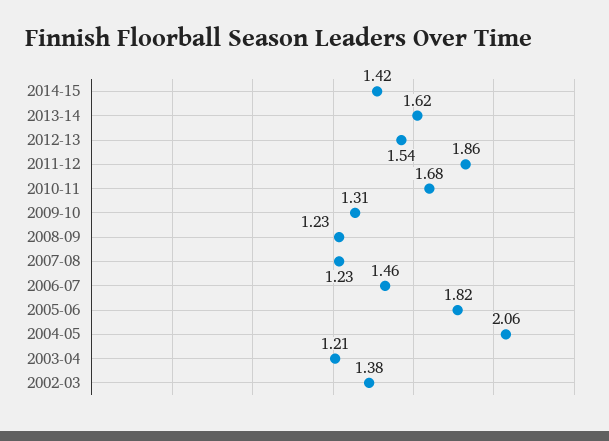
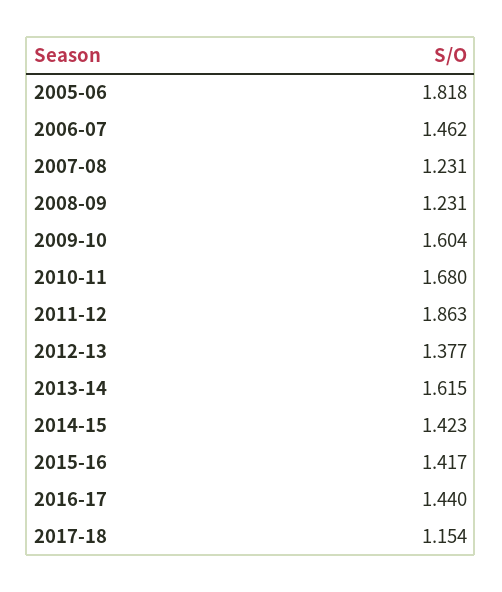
2012-13: 1.54 -> 1.377
2009-10: 1.31 -> 1.604
2004-05: 2.06 -> none
2003-04: 1.21 -> none
2002-03: 1.38 -> none
2015-16: none -> 1.417
2016-17: none -> 1.44
2017-18: none -> 1.154

